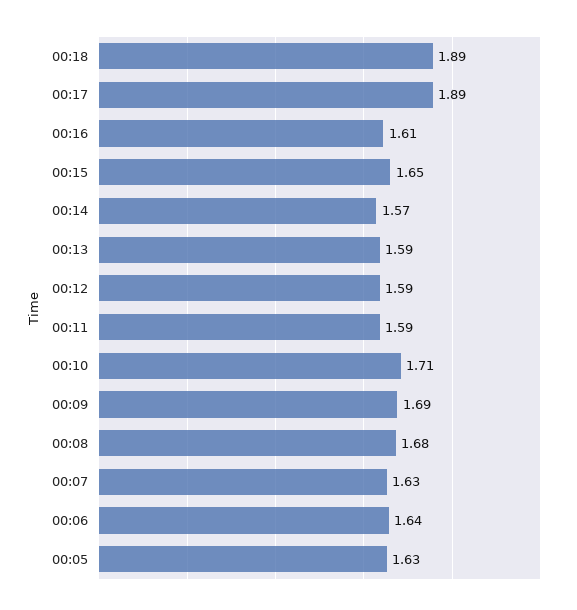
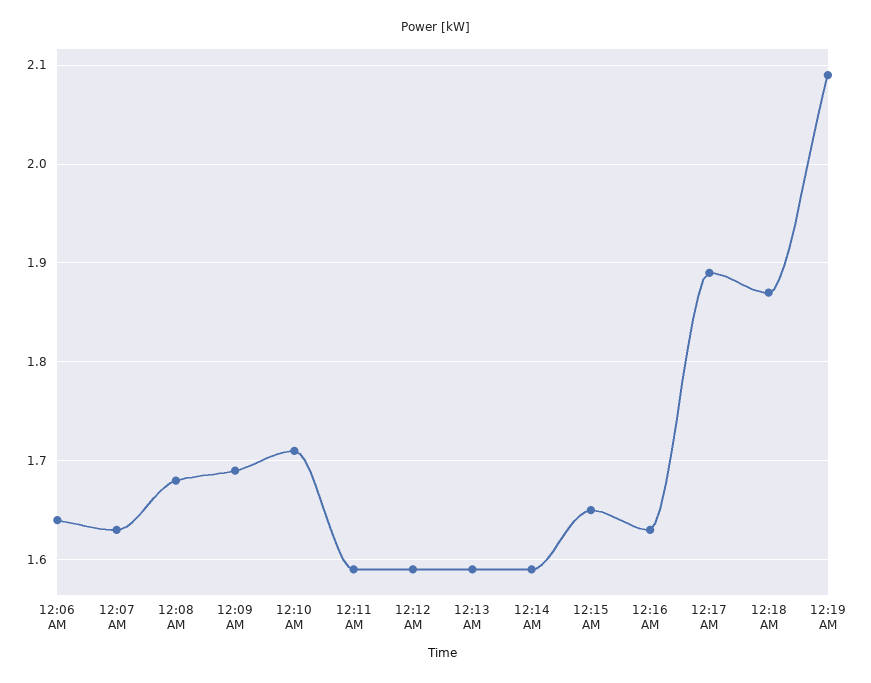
00:18: 1.89 -> 1.87
00:16: 1.61 -> 1.63
00:14: 1.57 -> 1.59
00:05: 1.63 -> none
12:19 AM: none -> 2.09

